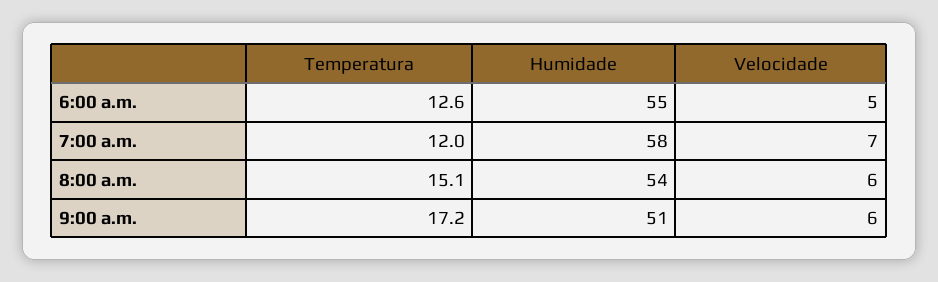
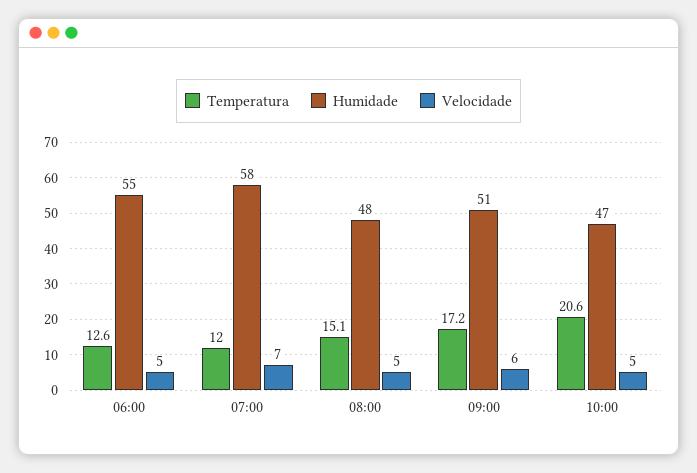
Humidade, 8:00 a.m.: 54 -> 48
Velocidade, 8:00 a.m.: 6 -> 5
Temperatura, 10:00: none -> 20.6
Humidade, 10:00: none -> 47
Velocidade, 10:00: none -> 5

